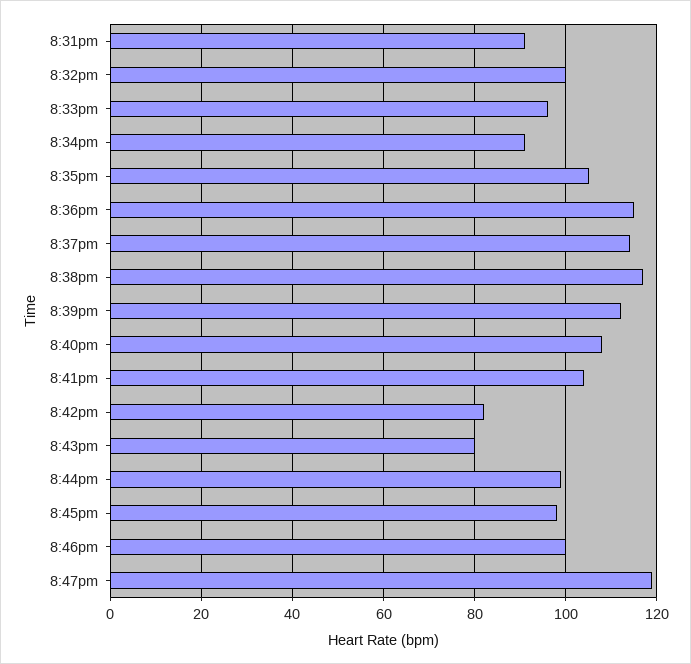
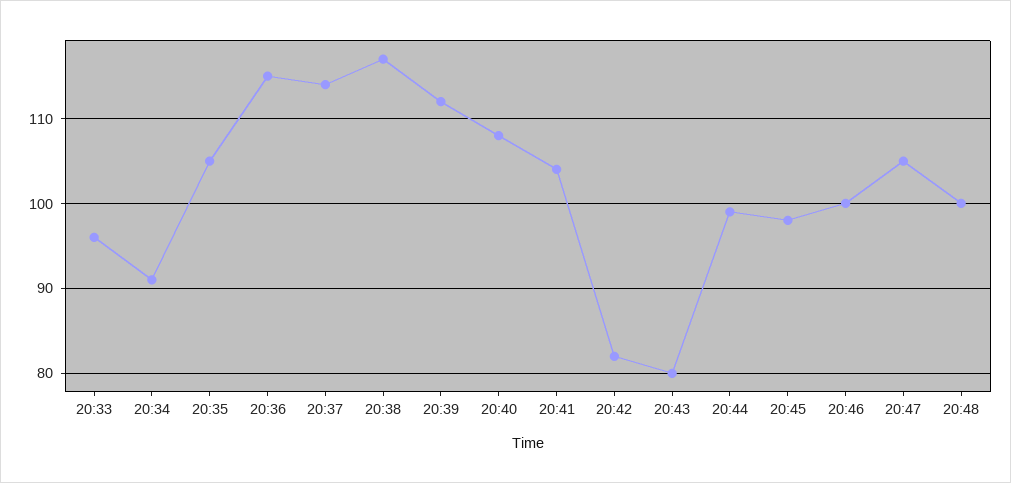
8:31pm: 90 -> none
8:32pm: 100 -> none
8:47pm: 120 -> 105
20:48: none -> 100

